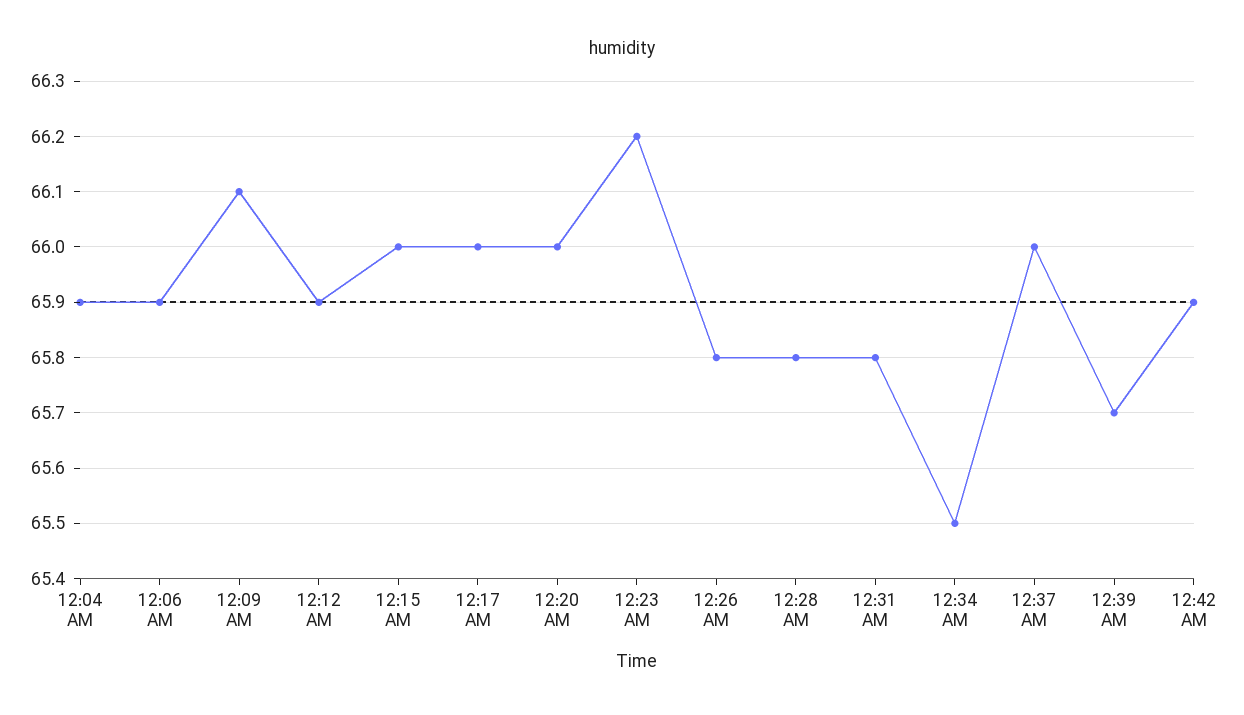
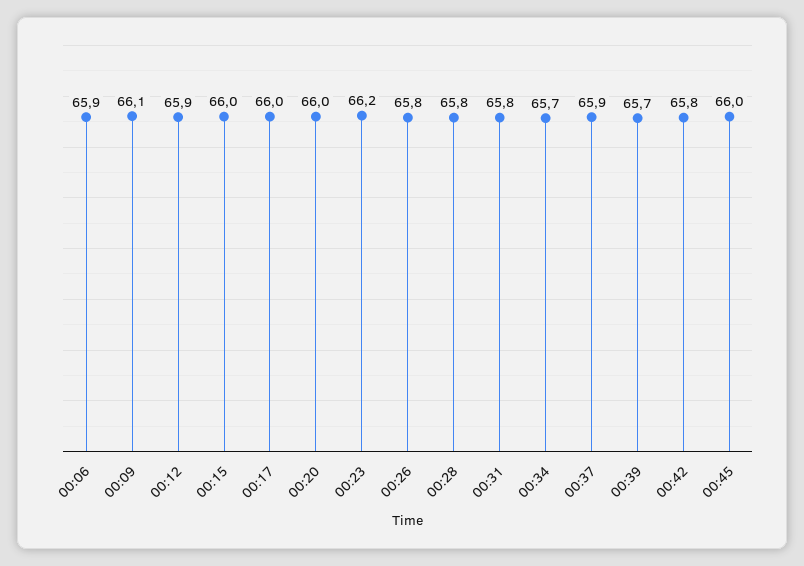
12:04 AM: 65.9 -> none
12:34 AM: 65.5 -> 65.7
12:37 AM: 66 -> 65.9
12:42 AM: 65.9 -> 65.8
00:45: none -> 66

